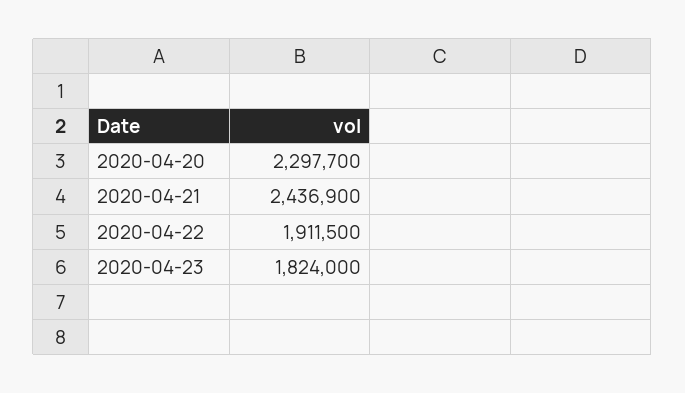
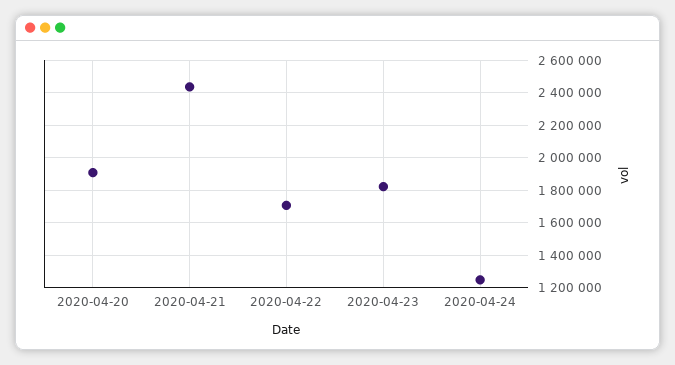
2020-04-20: 2297700 -> 1900000
2020-04-22: 1911500 -> 1700000
2020-04-24: none -> 1250000

